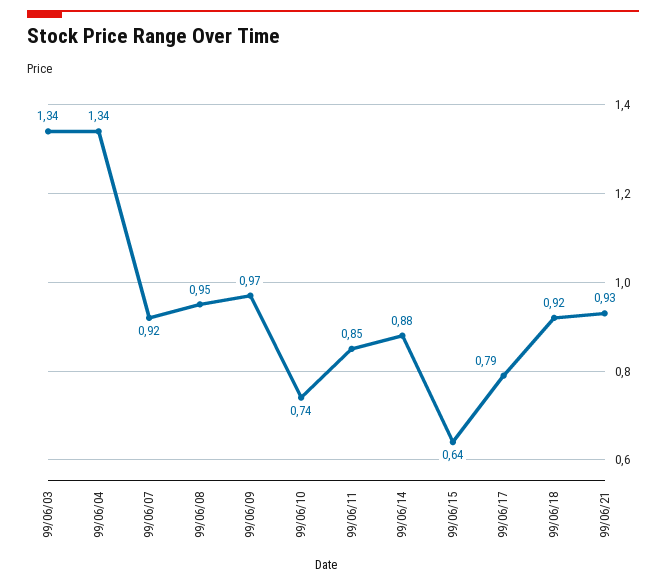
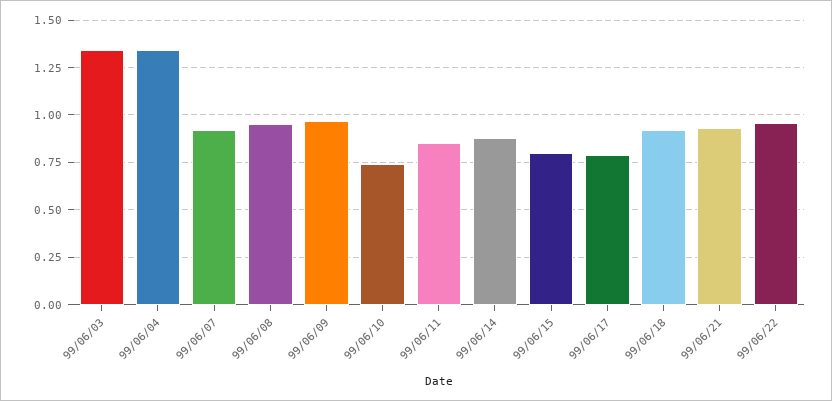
99/06/15: 0.64 -> 0.8
99/06/22: none -> 0.95

